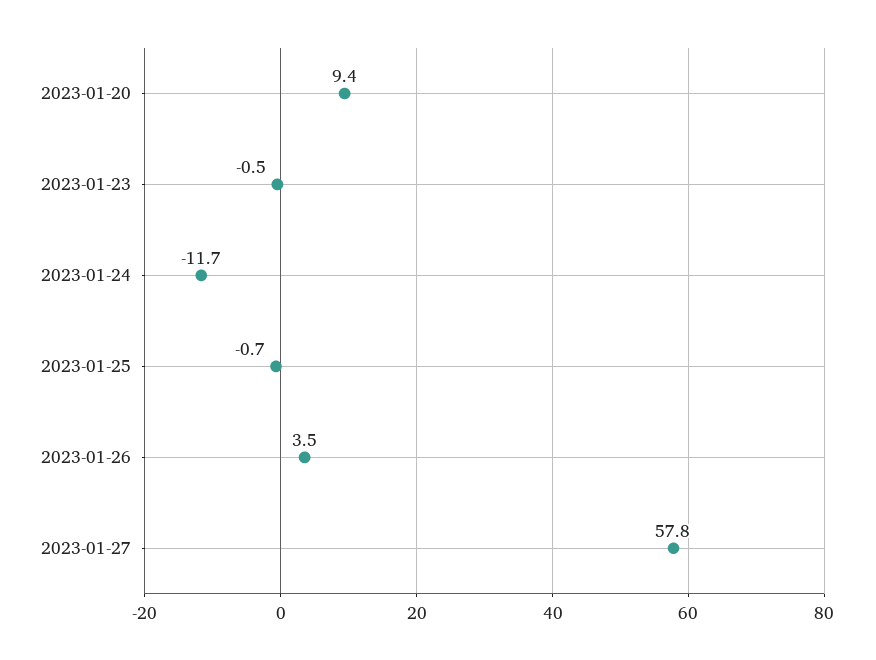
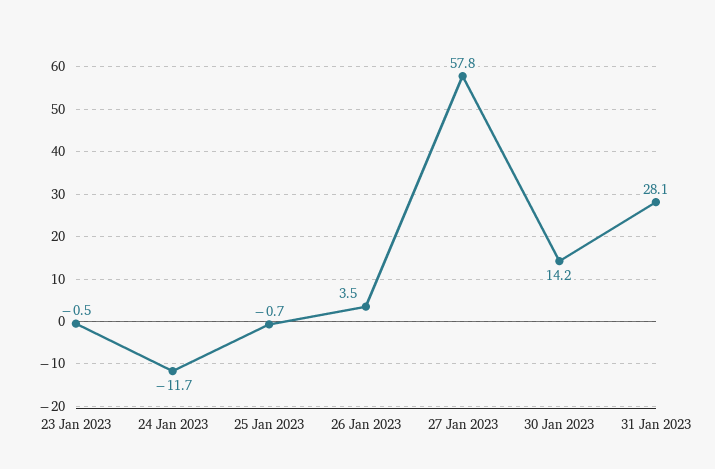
2023-01-20: 9.4 -> none
30 Jan 2023: none -> 14.2
31 Jan 2023: none -> 28.1

